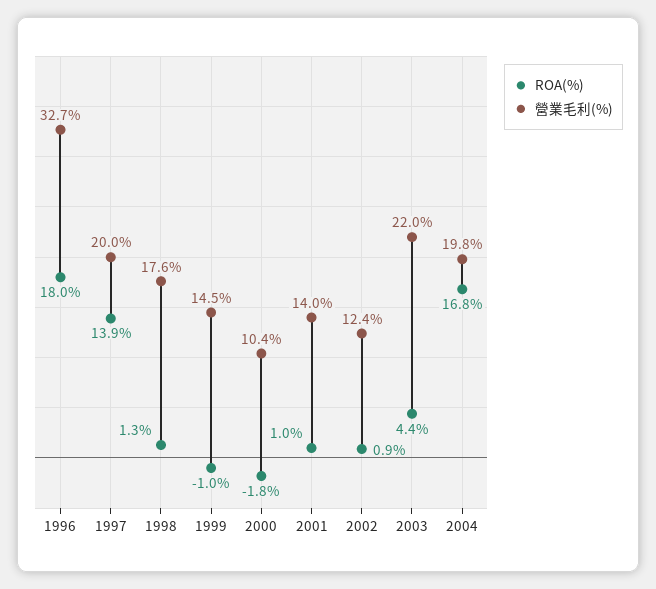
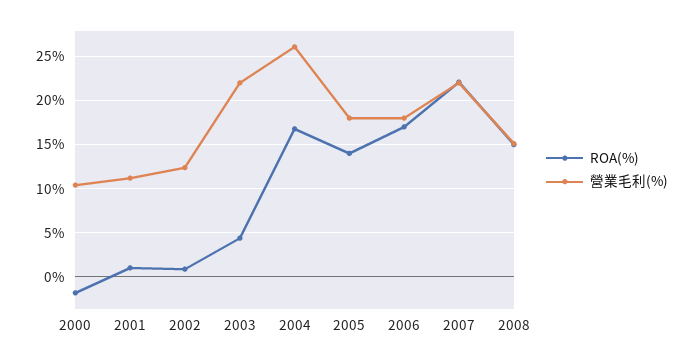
ROA(%), 1996: 18 -> none
營業毛利(%), 1996: 32.7 -> none
ROA(%), 1997: 13.9 -> none
營業毛利(%), 1997: 20 -> none
ROA(%), 1998: 1.3 -> none
營業毛利(%), 1998: 17.6 -> none
ROA(%), 1999: -1 -> none
營業毛利(%), 1999: 14.5 -> none
營業毛利(%), 2001: 14 -> 11
營業毛利(%), 2004: 19.8 -> 26
ROA(%), 2005: none -> 14
營業毛利(%), 2005: none -> 18
ROA(%), 2006: none -> 17
營業毛利(%), 2006: none -> 18
ROA(%), 2007: none -> 22
營業毛利(%), 2007: none -> 22
ROA(%), 2008: none -> 15
營業毛利(%), 2008: none -> 15

